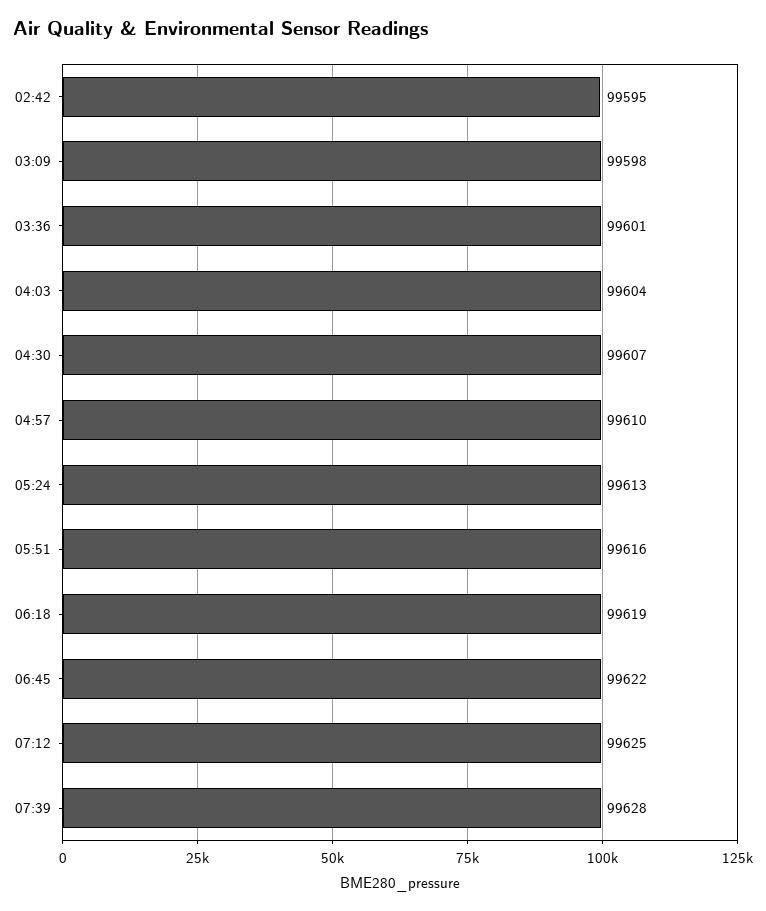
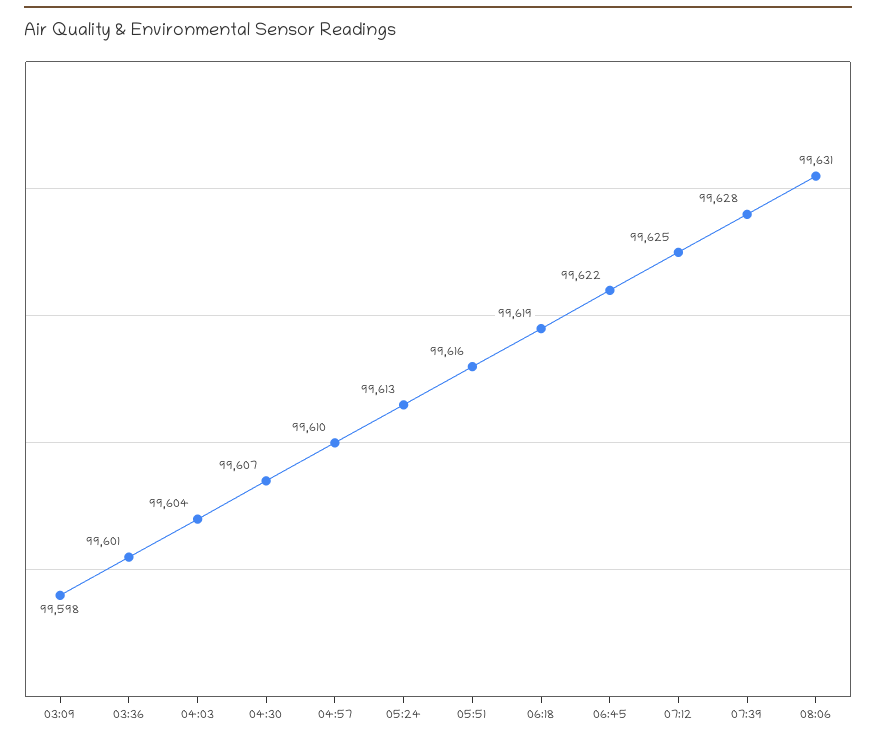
02:42: 99595 -> none
08:06: none -> 99631

